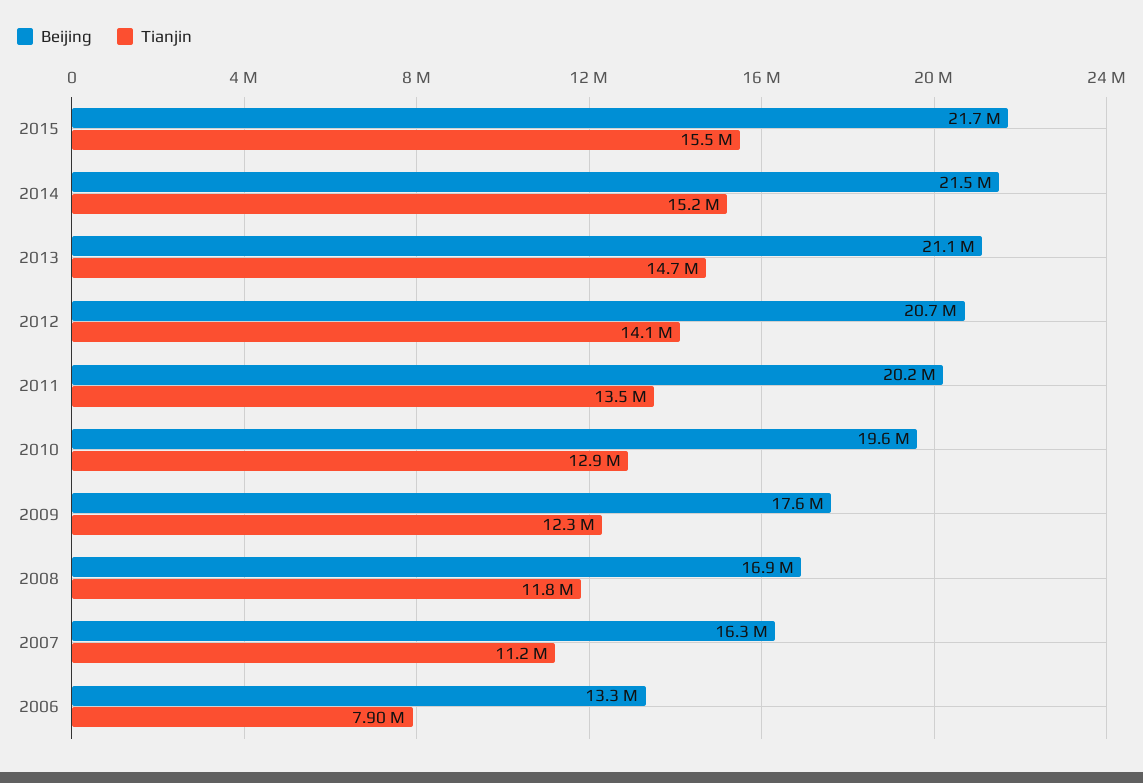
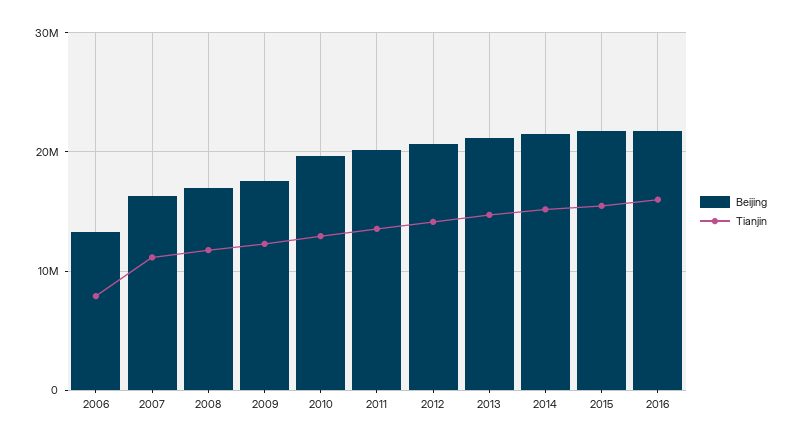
Beijing, 2016: none -> 22000000
Tianjin, 2016: none -> 16000000

